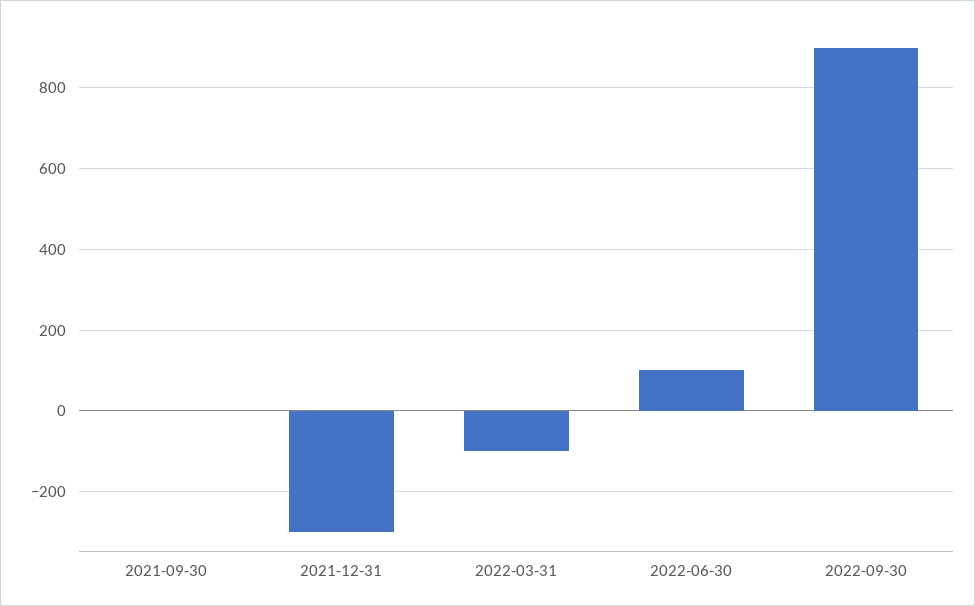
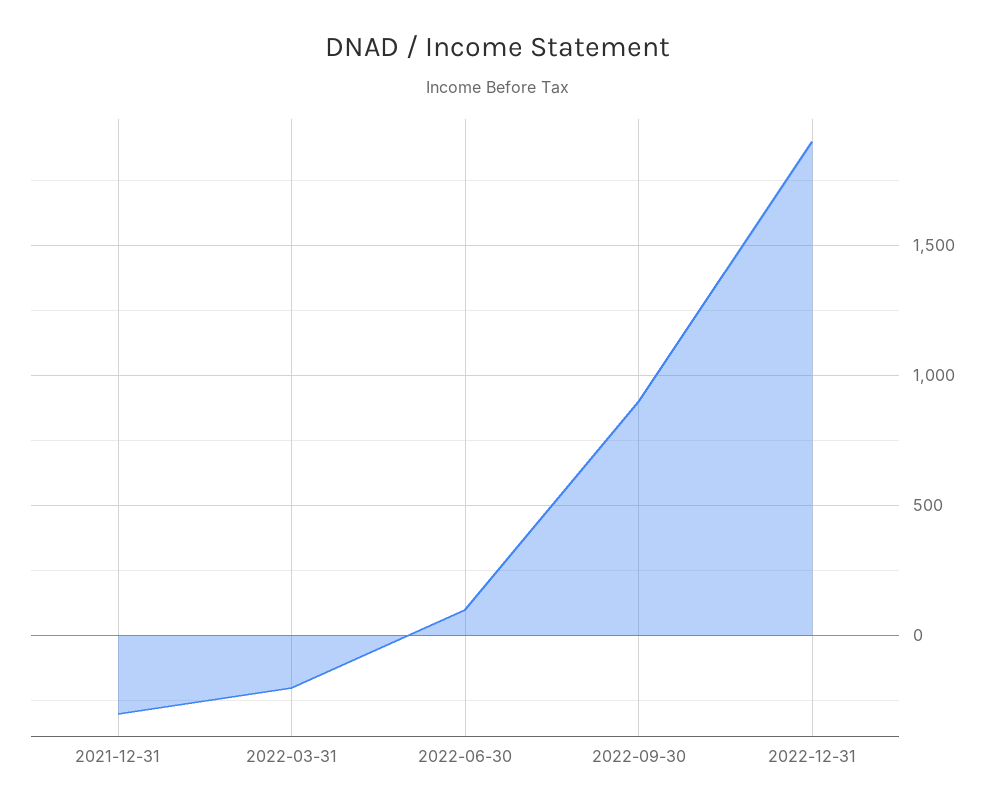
2021-09-30: 0 -> none
2022-03-31: -100 -> -200
2022-12-31: none -> 1900

